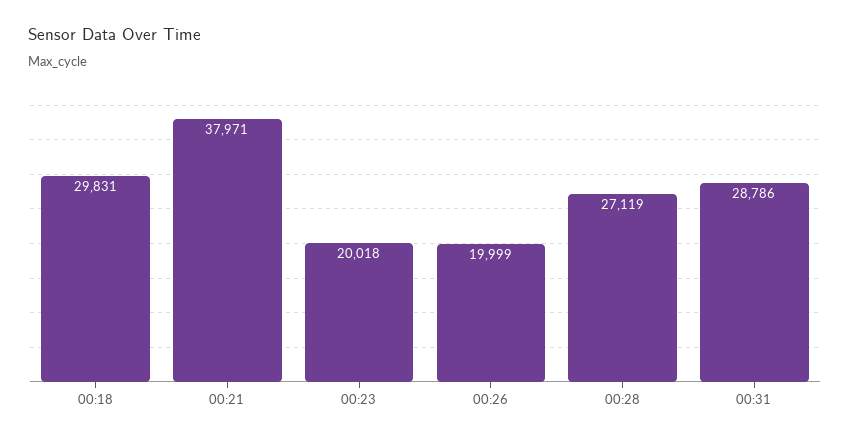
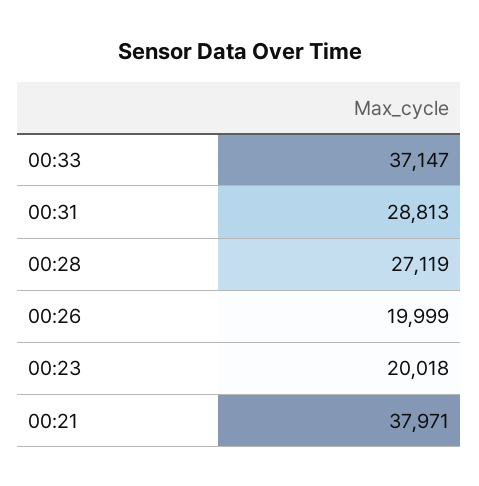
00:18: 29831 -> none
00:31: 28786 -> 28813
00:33: none -> 37147

